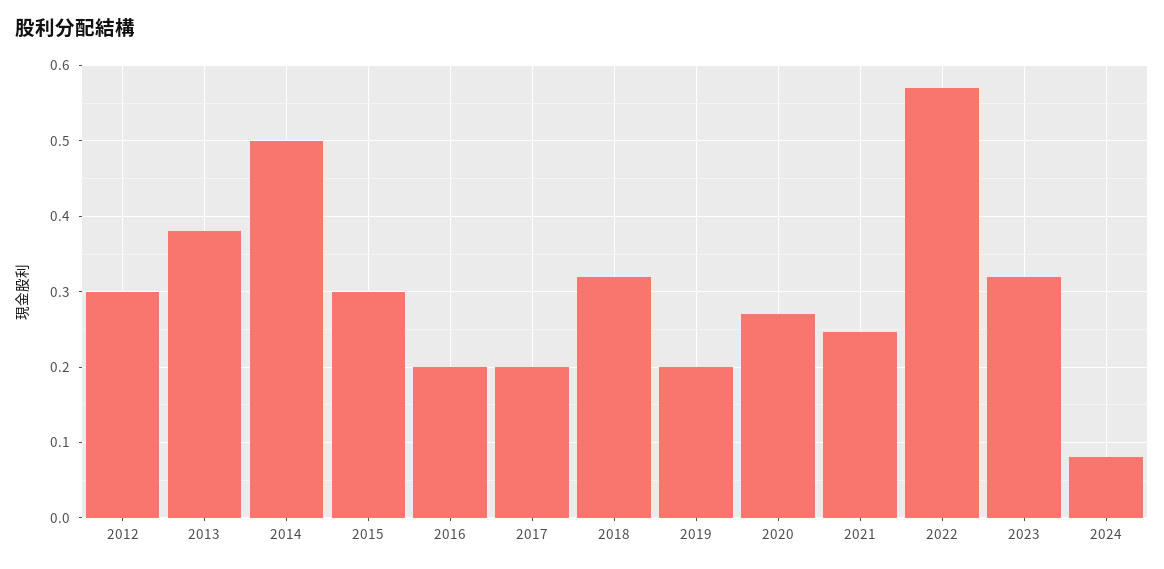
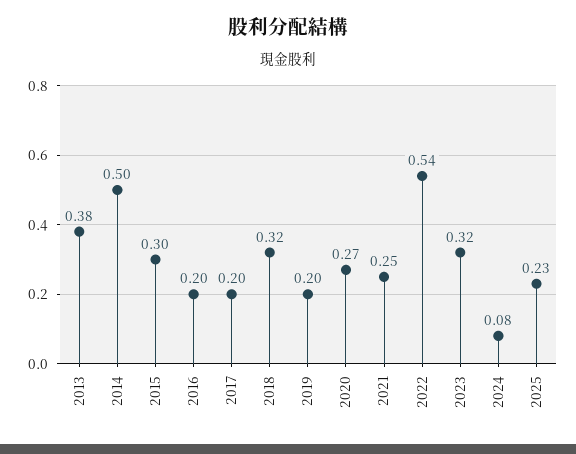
2012: 0.3 -> none
2022: 0.57 -> 0.54
2025: none -> 0.23

